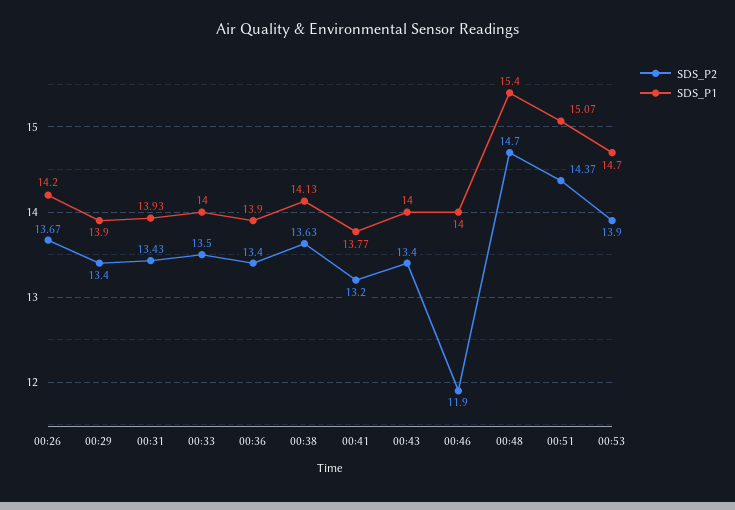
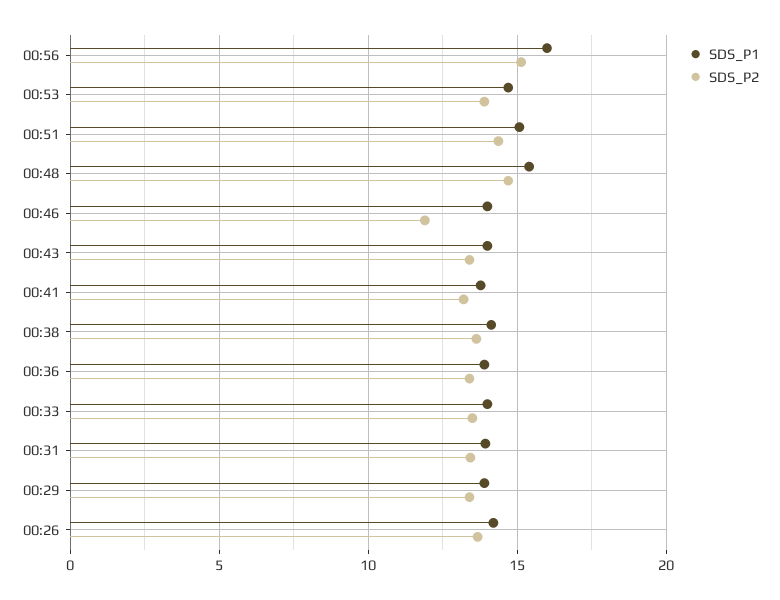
SDS_P1, 00:56: none -> 16
SDS_P2, 00:56: none -> 15

